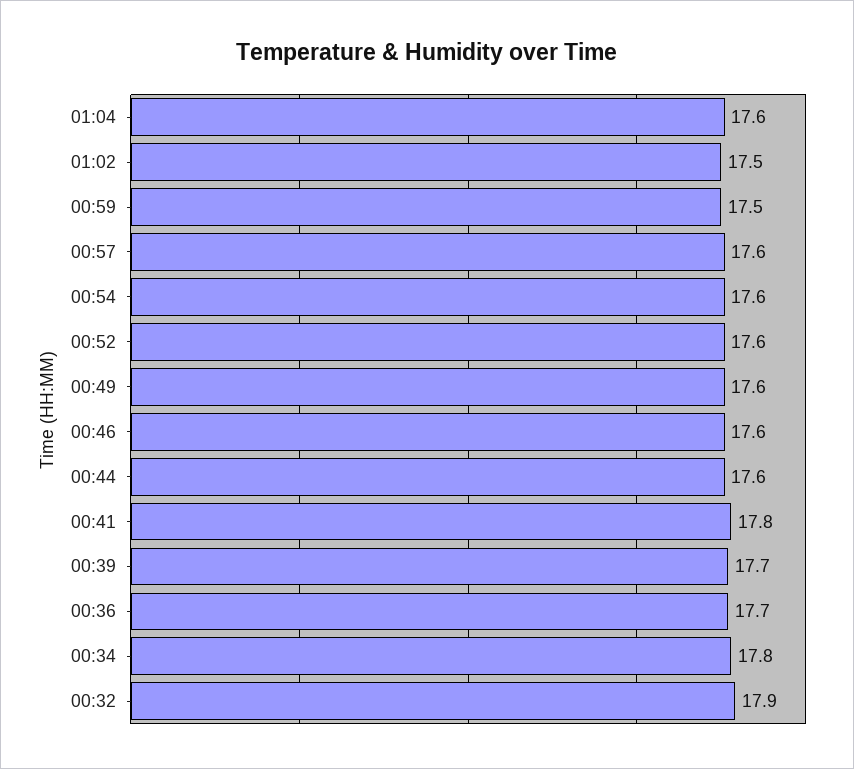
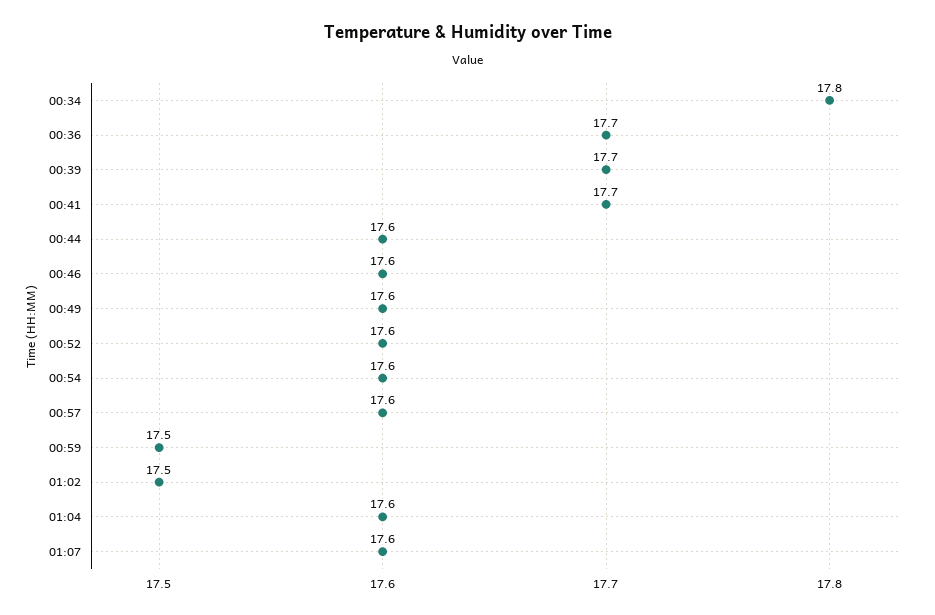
00:41: 17.8 -> 17.7
00:32: 17.9 -> none
01:07: none -> 17.6

